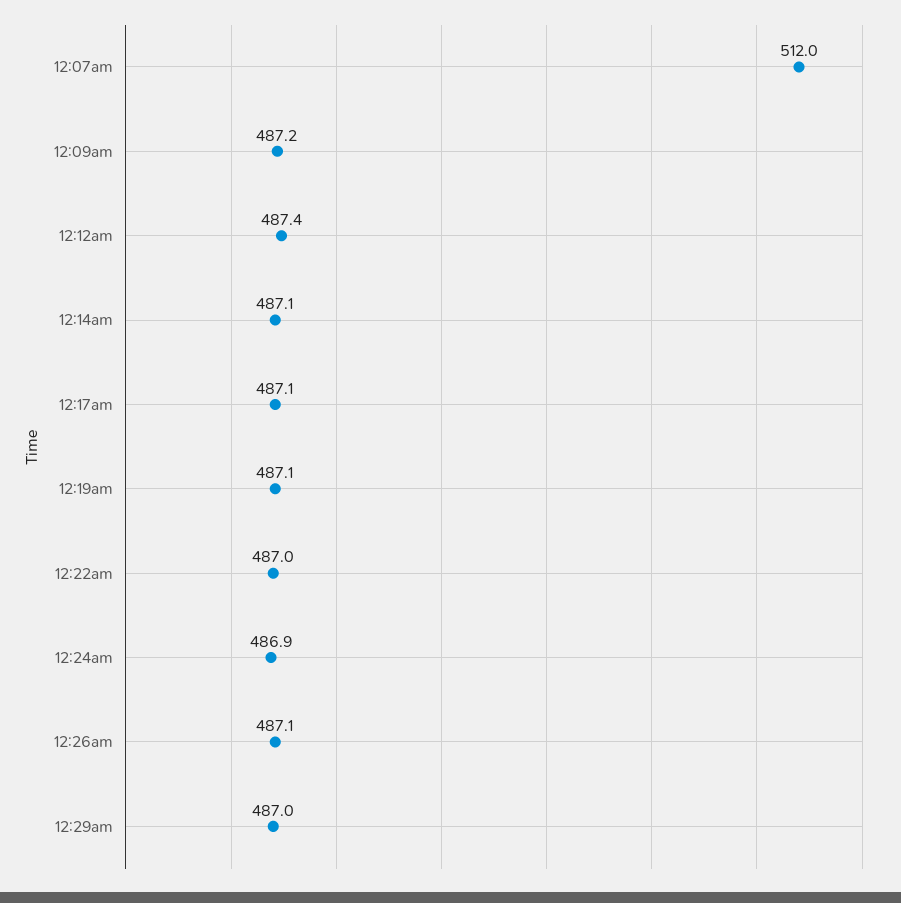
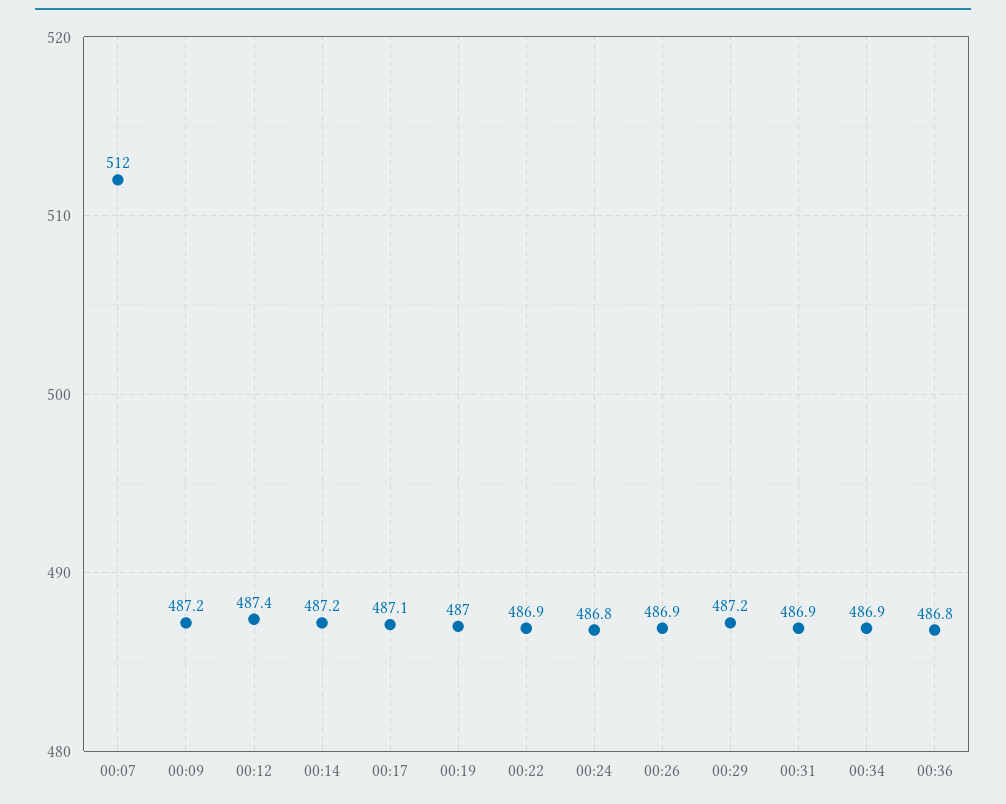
12:14am: 487.1 -> 487.2
12:19am: 487.1 -> 487
12:22am: 487 -> 486.9
12:24am: 486.9 -> 486.8
12:26am: 487.1 -> 486.9
12:29am: 487 -> 487.2
00:31: none -> 486.9
00:34: none -> 486.9
00:36: none -> 486.8

